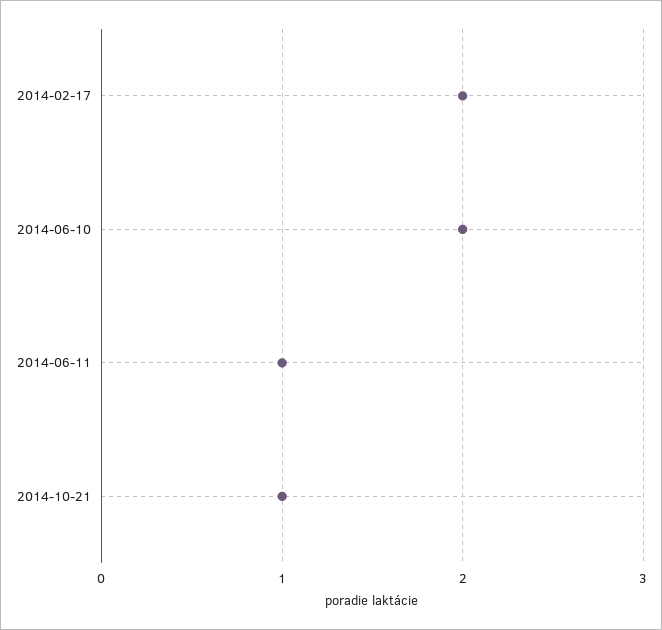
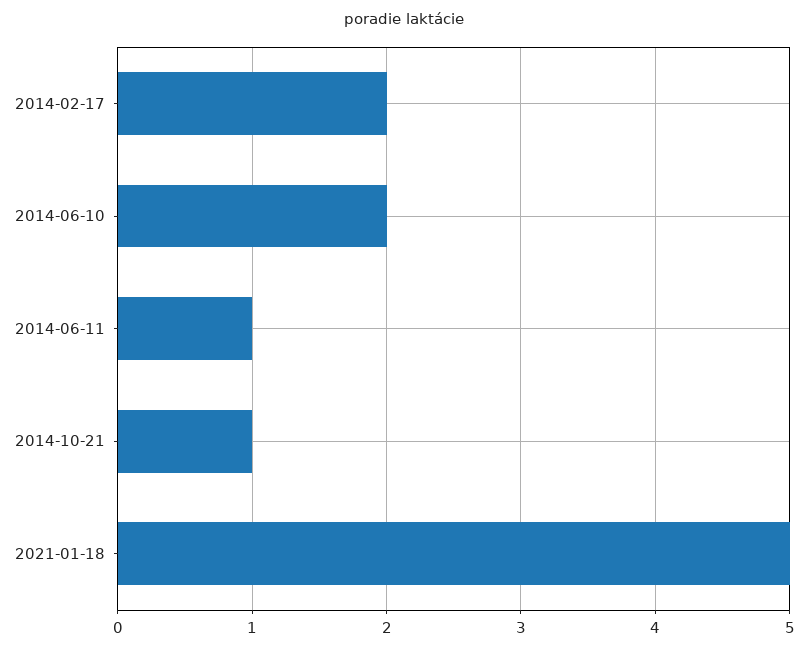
2021-01-18: none -> 5

